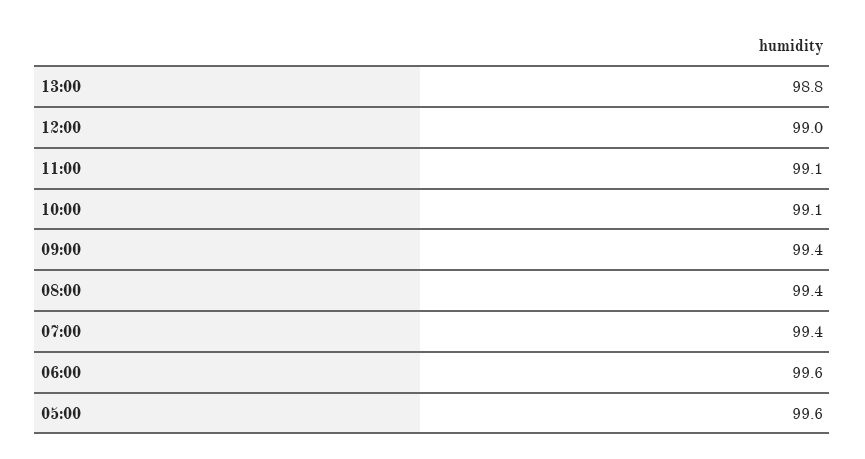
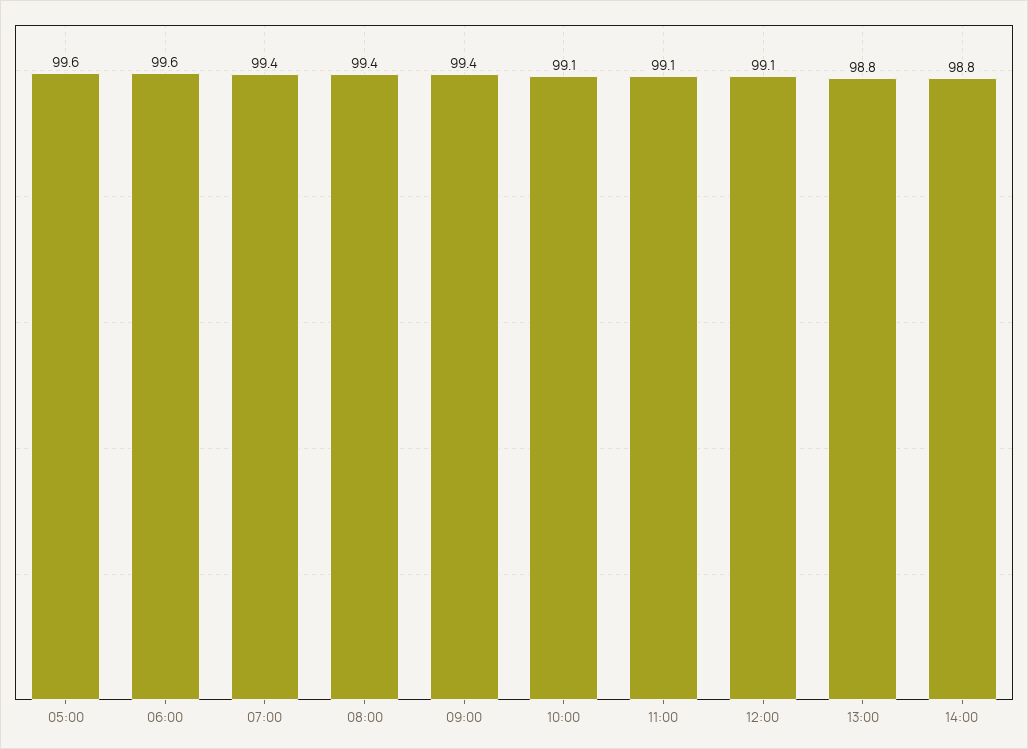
12:00: 99 -> 99.1
14:00: none -> 98.8

